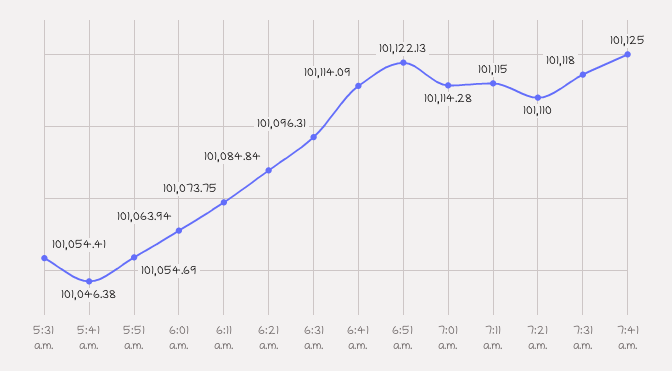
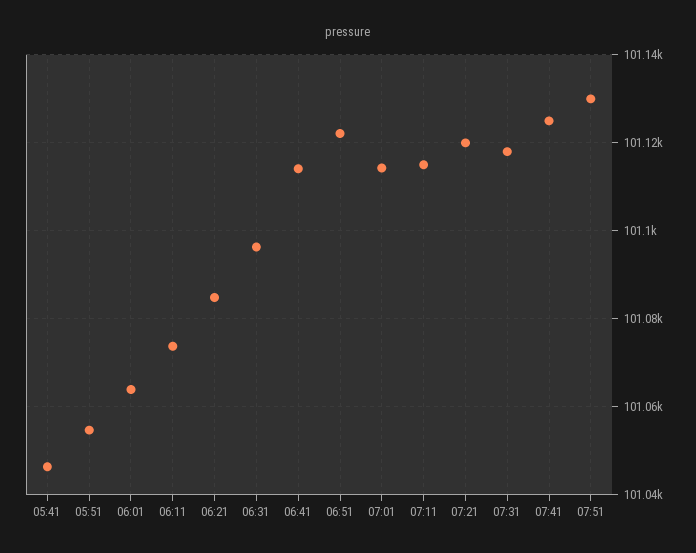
5:31 a.m.: 101054.41 -> none
7:21 a.m.: 101110 -> 101120
07:51: none -> 101130

